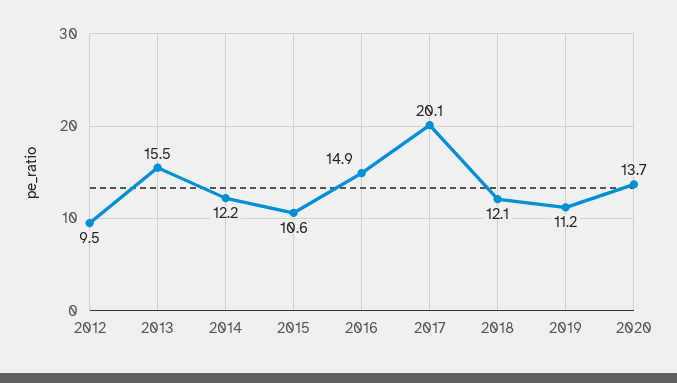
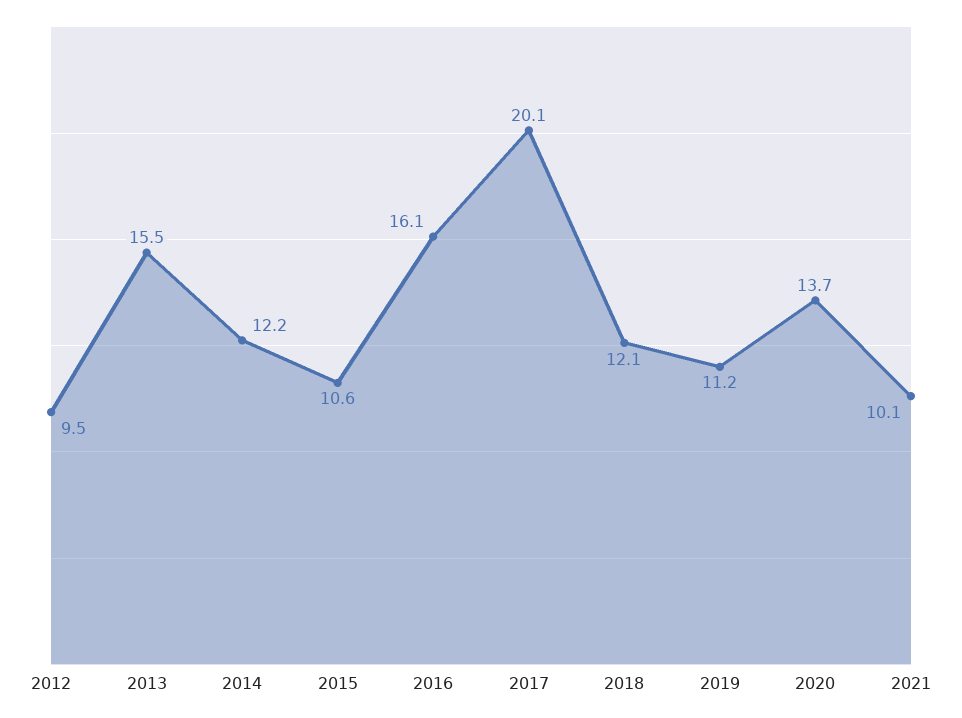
2016: 14.9 -> 16.1
2021: none -> 10.1

